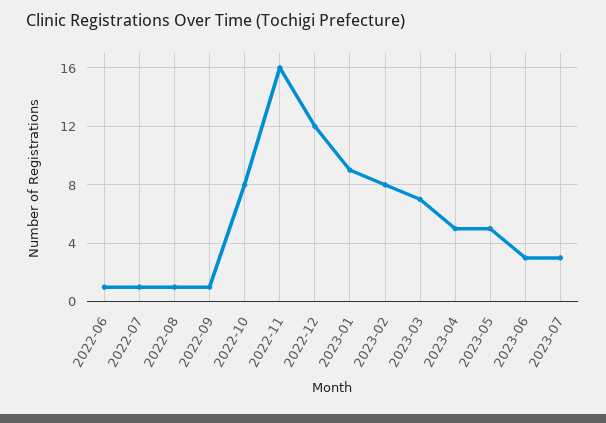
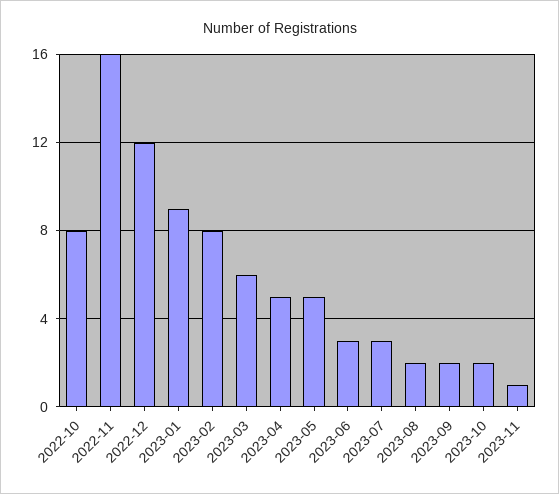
2022-06: 1 -> none
2022-07: 1 -> none
2022-08: 1 -> none
2022-09: 1 -> none
2023-03: 7 -> 6
2023-08: none -> 2
2023-09: none -> 2
2023-10: none -> 2
2023-11: none -> 1

